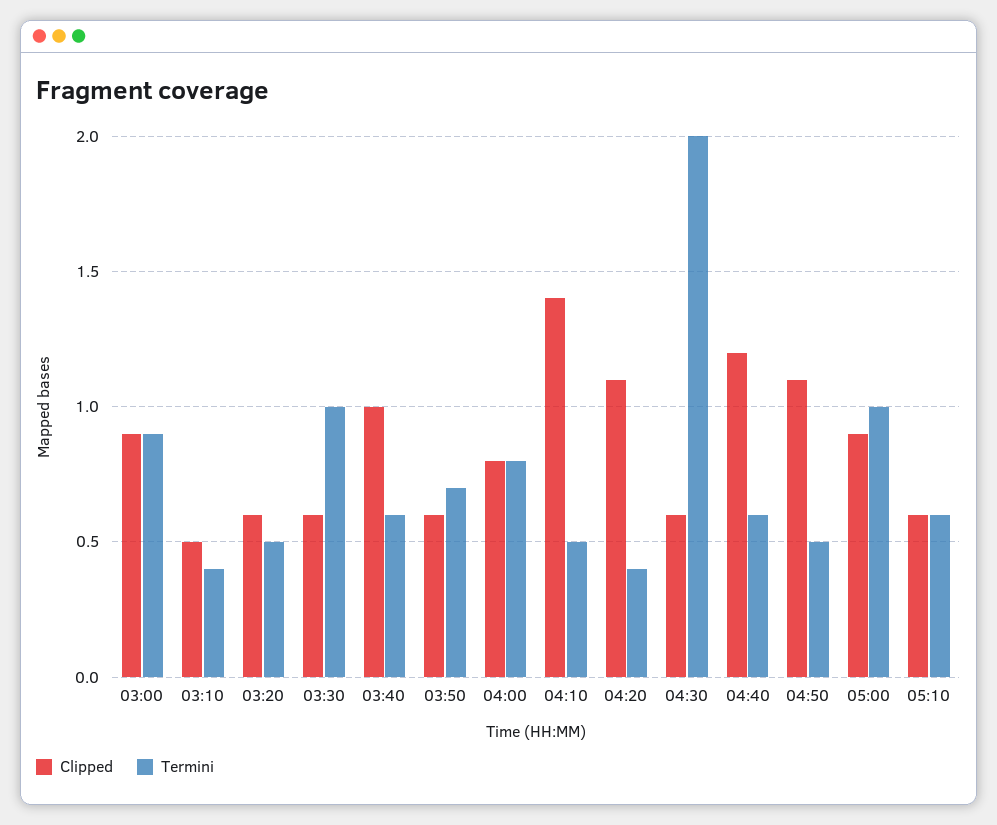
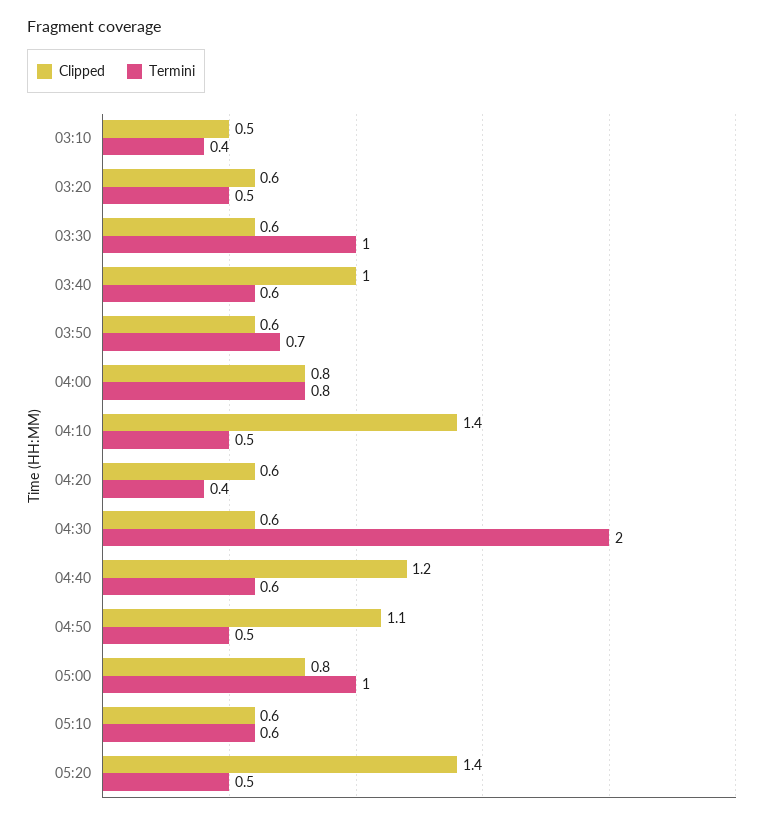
Clipped, 03:00: 0.9 -> none
Termini, 03:00: 0.9 -> none
Clipped, 04:20: 1.1 -> 0.6
Clipped, 05:00: 0.9 -> 0.8
Clipped, 05:20: none -> 1.4
Termini, 05:20: none -> 0.5

